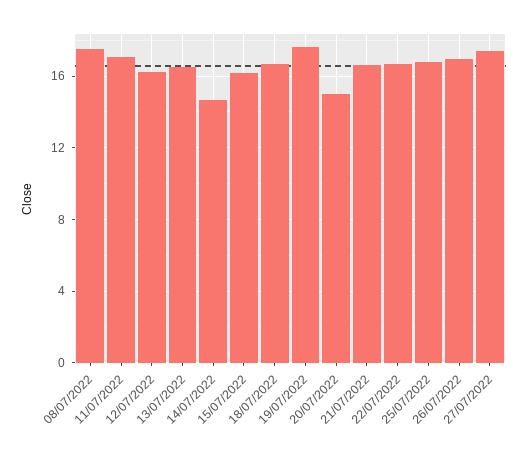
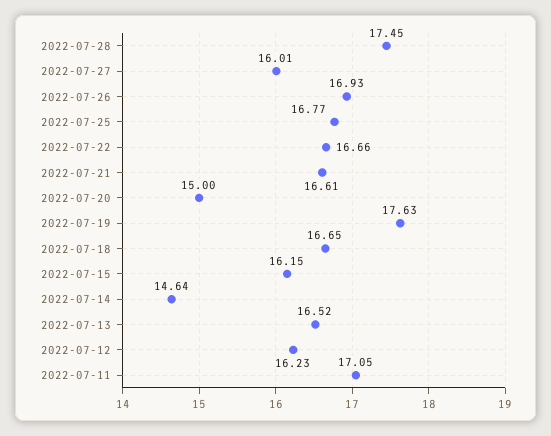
08/07/2022: 17.5 -> none
27/07/2022: 17.5 -> 16.01
2022-07-28: none -> 17.45

